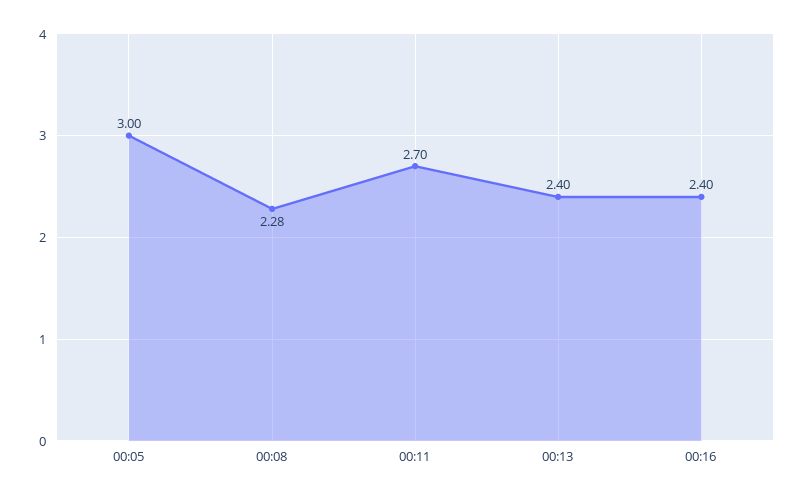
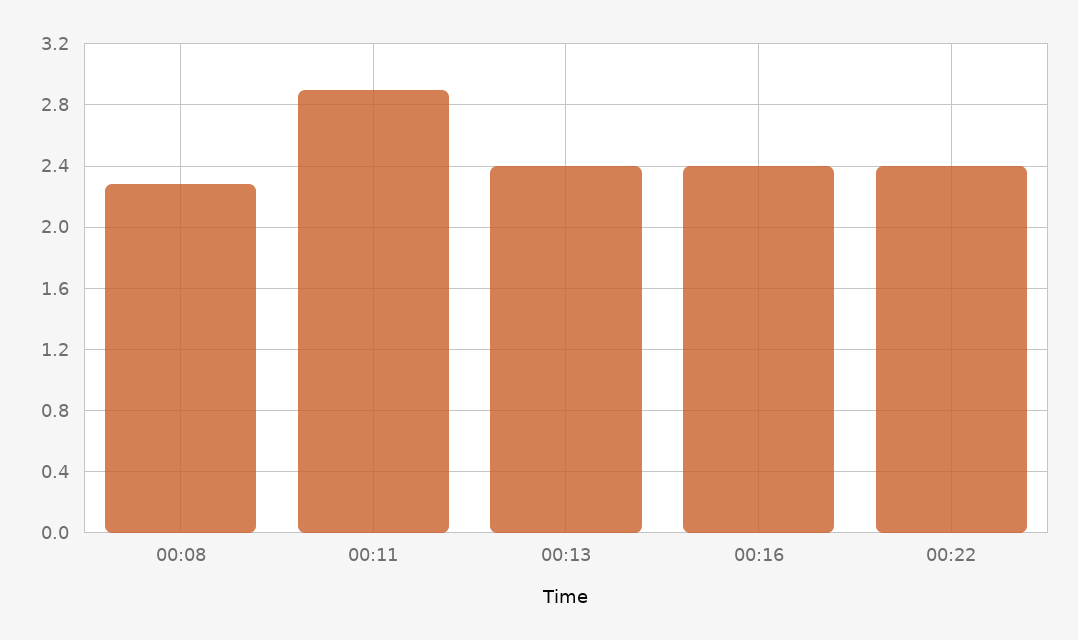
00:05: 3 -> none
00:11: 2.7 -> 2.9
00:22: none -> 2.4

